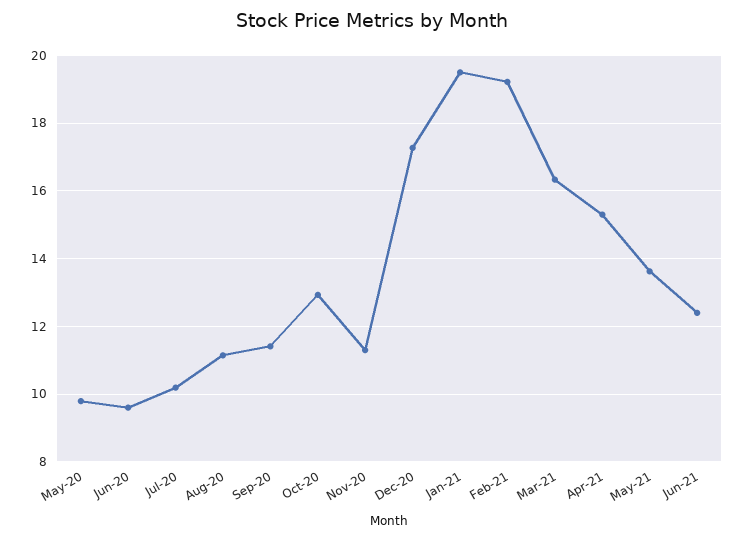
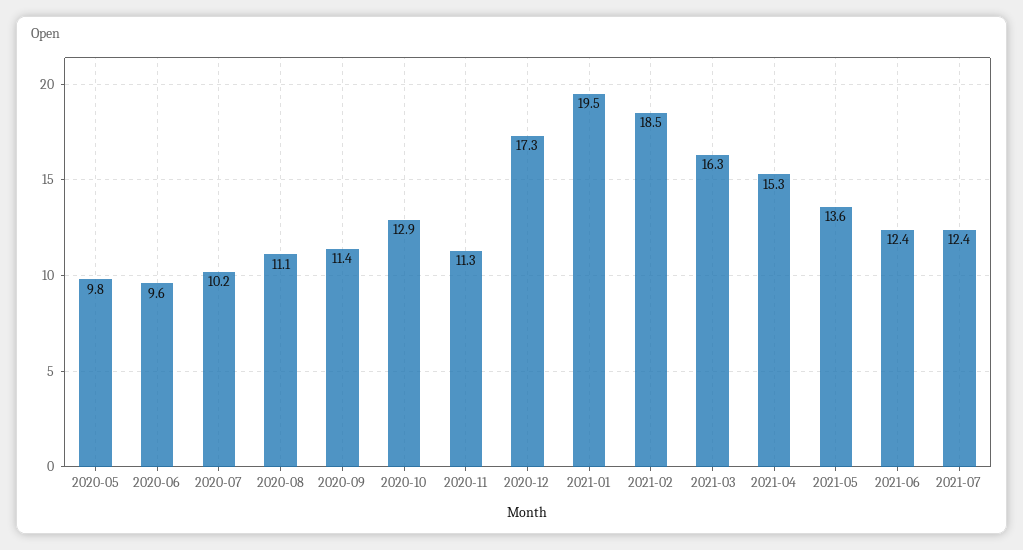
Feb-21: 19.2 -> 18.5
2021-07: none -> 12.4

